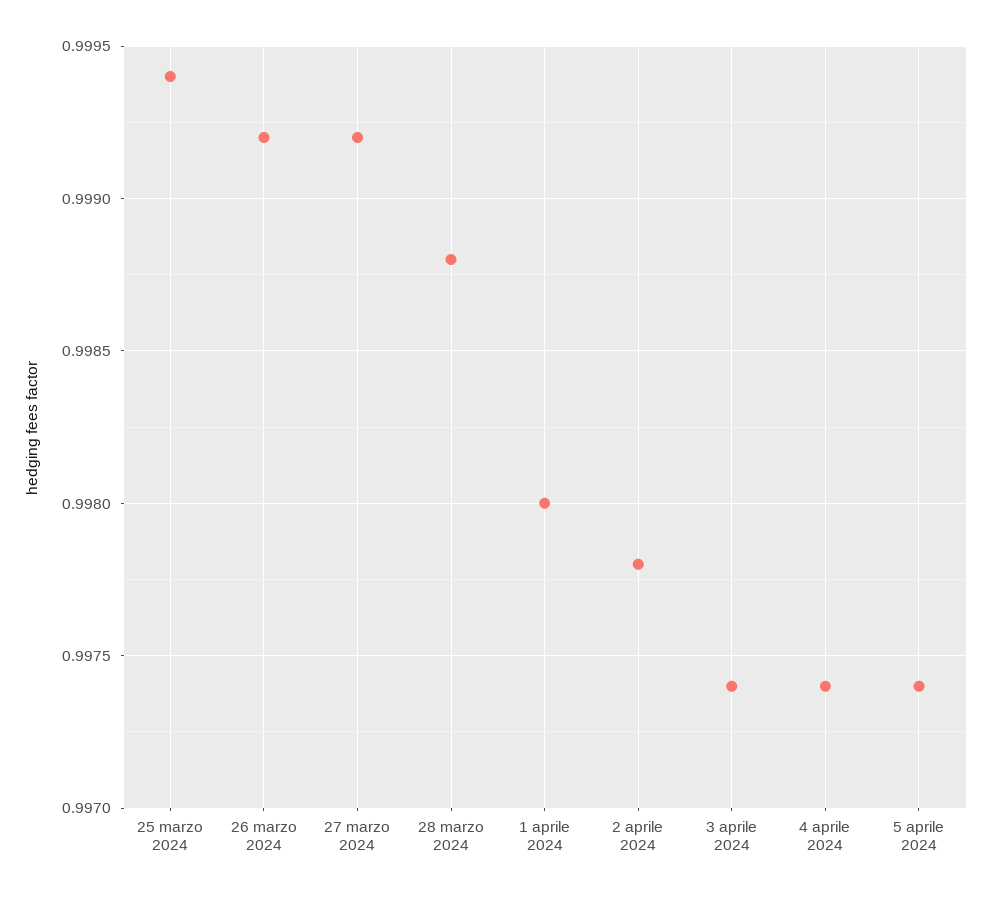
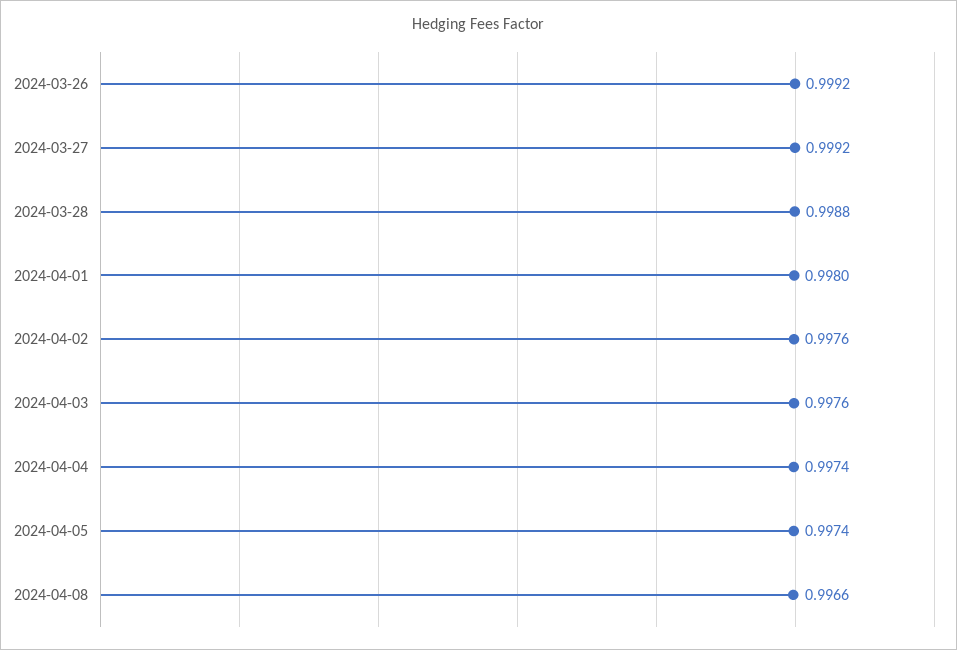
25 marzo 2024: 0.9994 -> none
2 aprile 2024: 0.9978 -> 0.9976
3 aprile 2024: 0.9974 -> 0.9976
2024-04-08: none -> 0.9966

